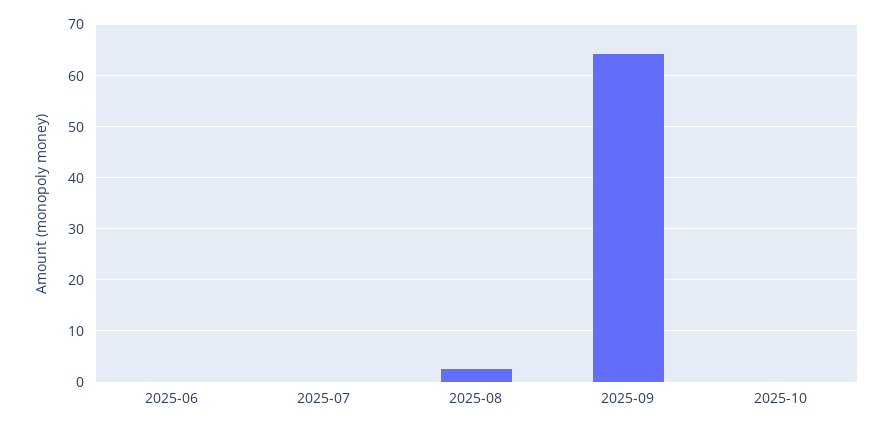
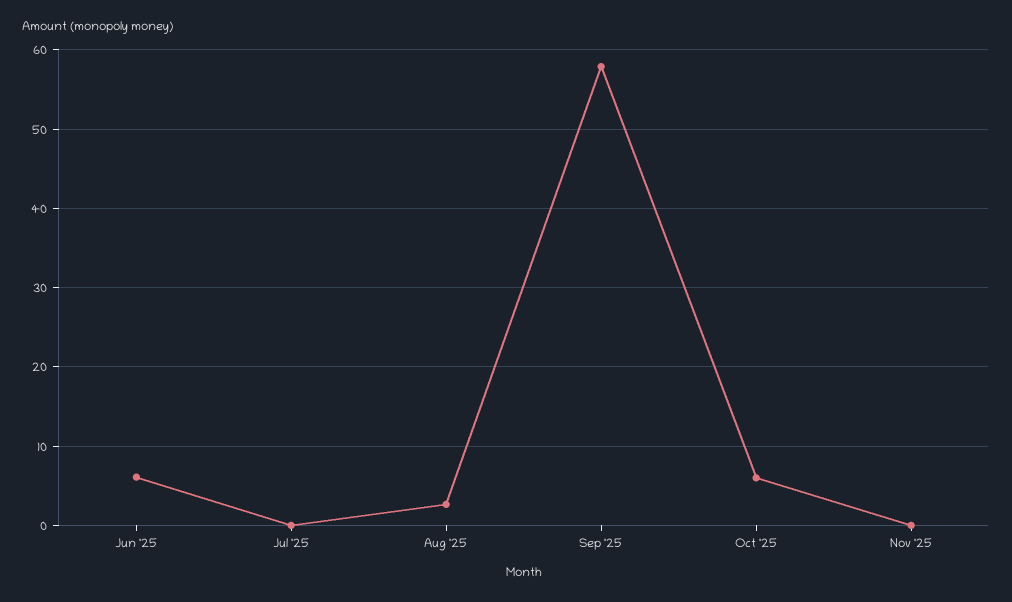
2025-06: 0 -> 6
2025-09: 64 -> 58
2025-10: 0 -> 6
Nov '25: none -> 0

